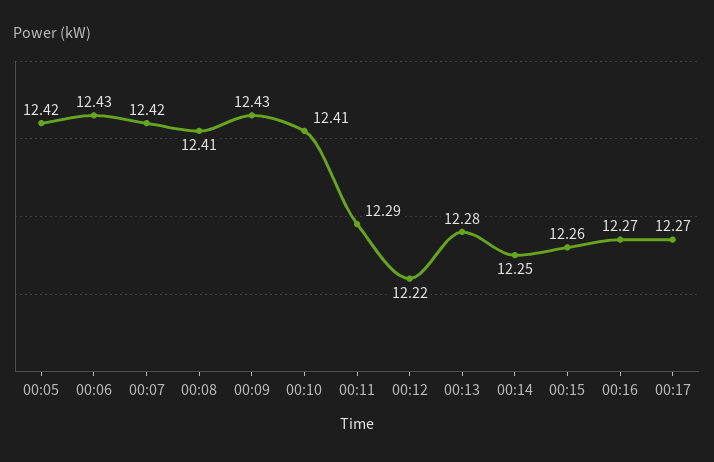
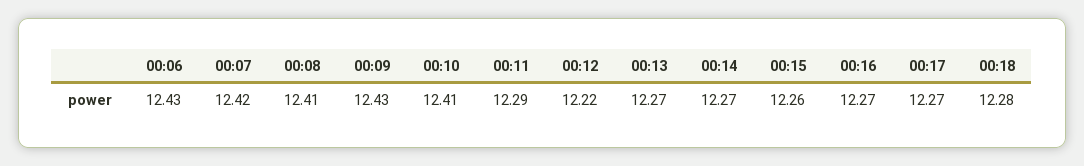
00:05: 12.42 -> none
00:13: 12.28 -> 12.27
00:14: 12.25 -> 12.27
00:18: none -> 12.28

